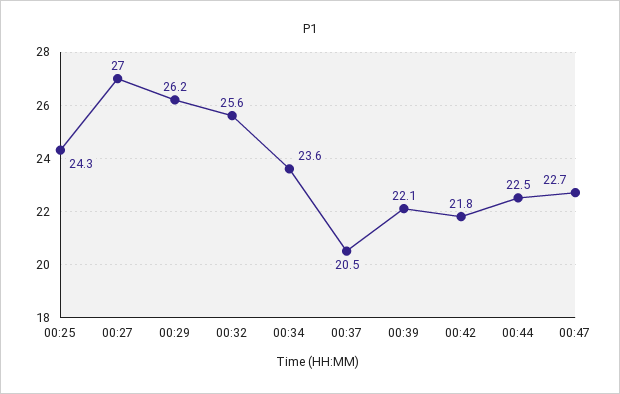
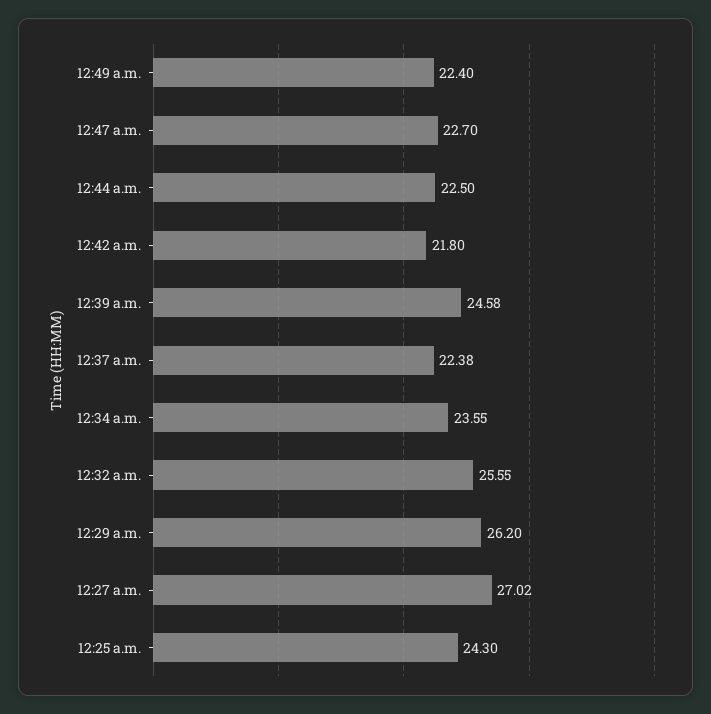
00:37: 20.5 -> 22.38
00:39: 22.1 -> 24.58
12:49 a.m.: none -> 22.4

